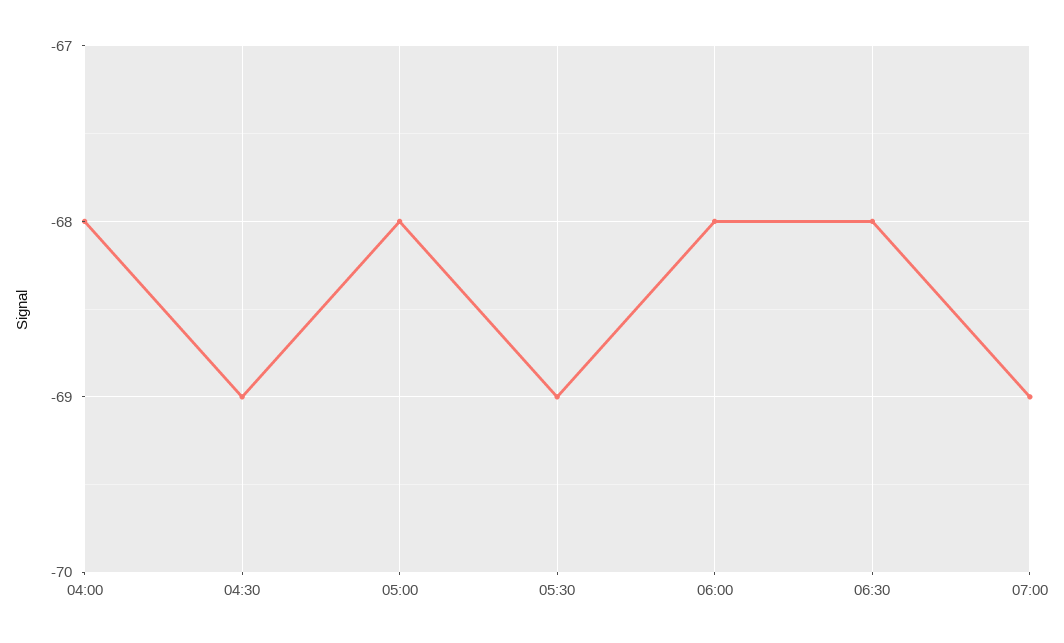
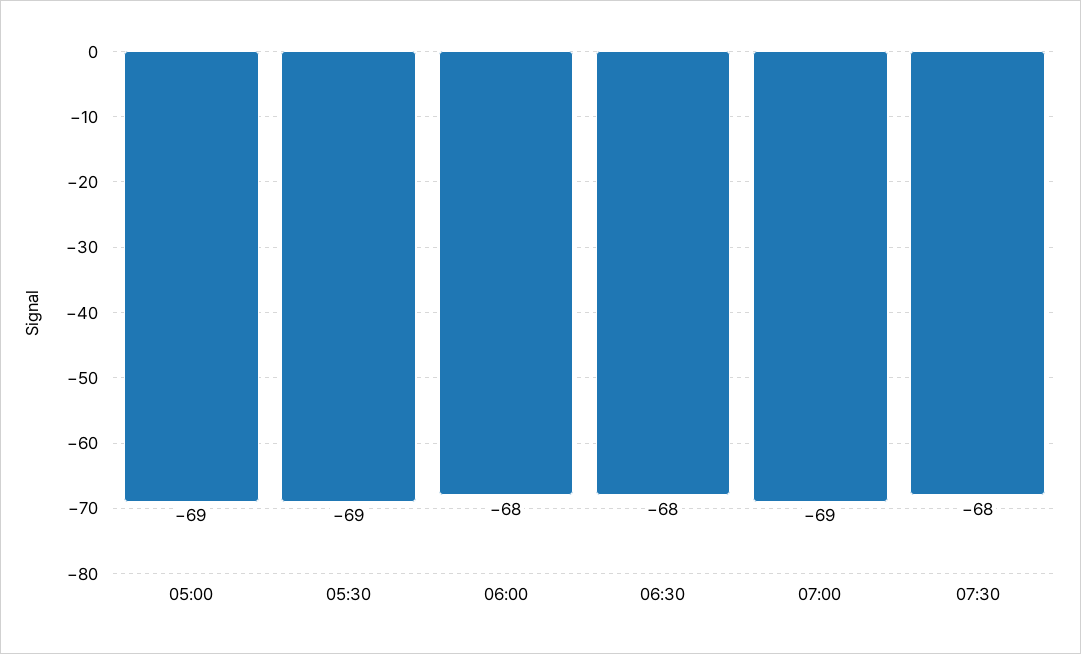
04:00: -68 -> none
04:30: -69 -> none
05:00: -68 -> -69
07:30: none -> -68

